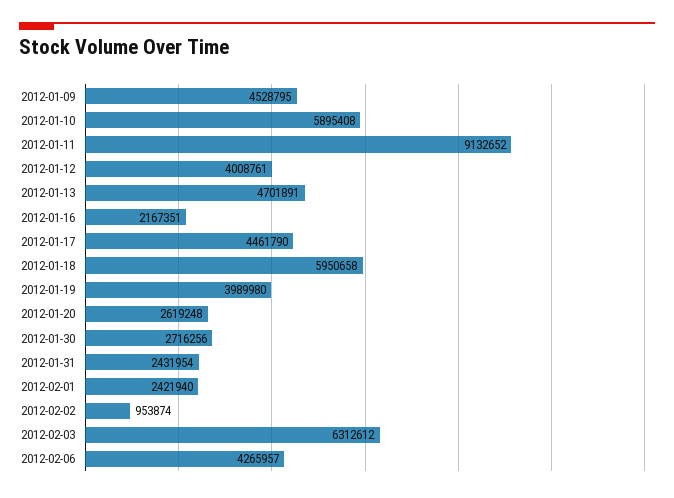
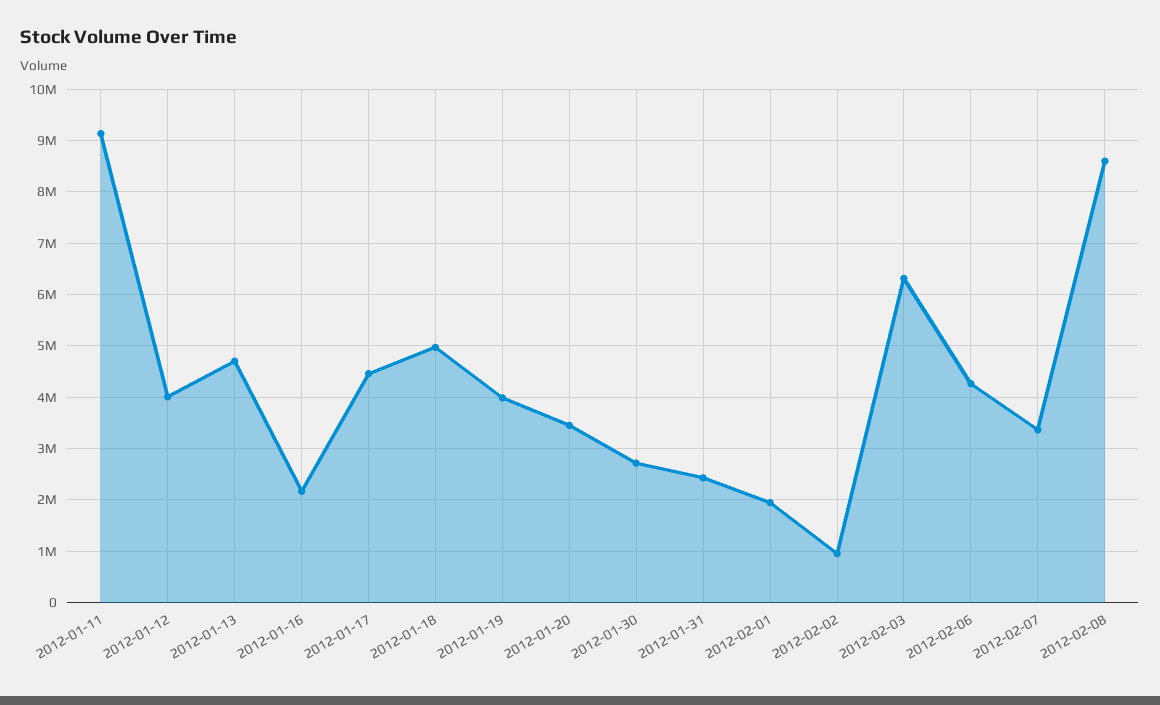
2012-01-09: 4528795 -> none
2012-01-10: 5895408 -> none
2012-01-18: 5950658 -> 5000000
2012-01-20: 2619248 -> 3400000
2012-02-01: 2421940 -> 2000000
2012-02-07: none -> 3400000
2012-02-08: none -> 8600000

